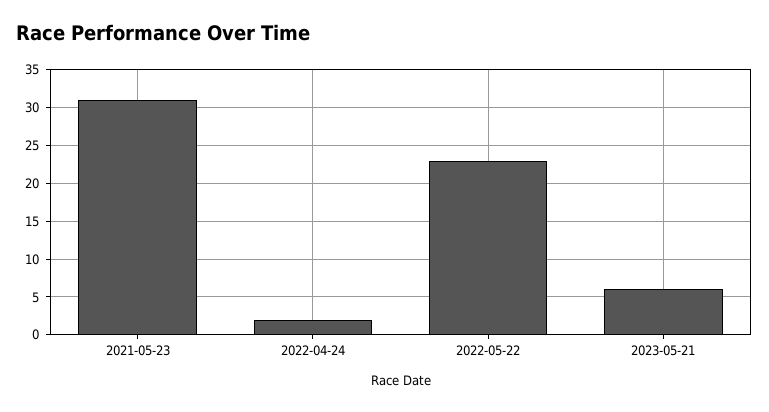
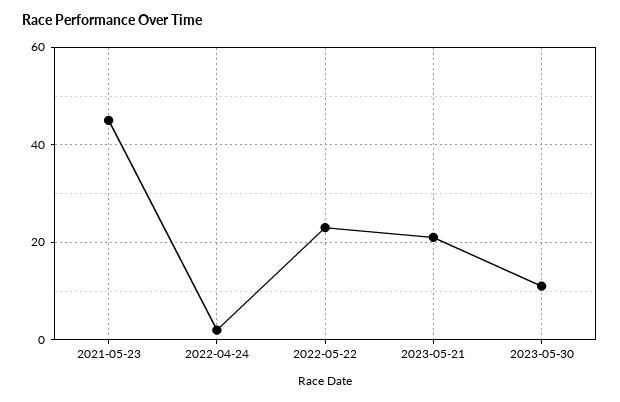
2021-05-23: 31 -> 45
2023-05-21: 6 -> 20
2023-05-30: none -> 10

